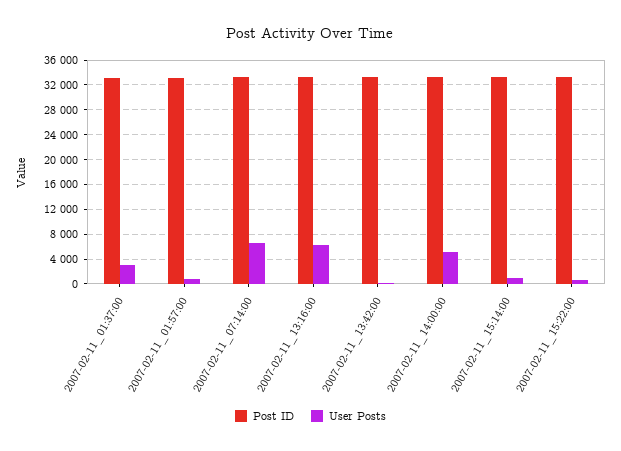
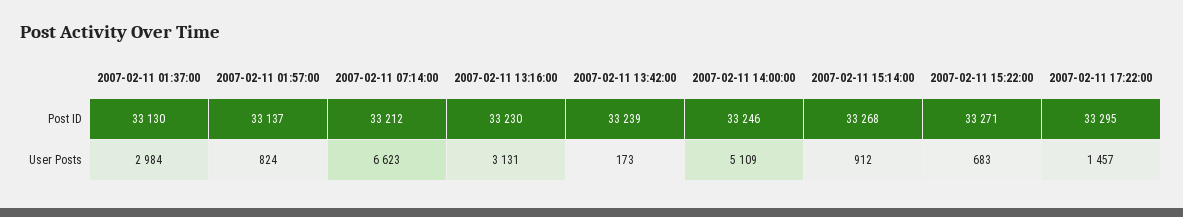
User Posts, 2007-02-11_13:16:00: 6000 -> 3131
Post ID, 2007-02-11 17:22:00: none -> 33295
User Posts, 2007-02-11 17:22:00: none -> 1457

